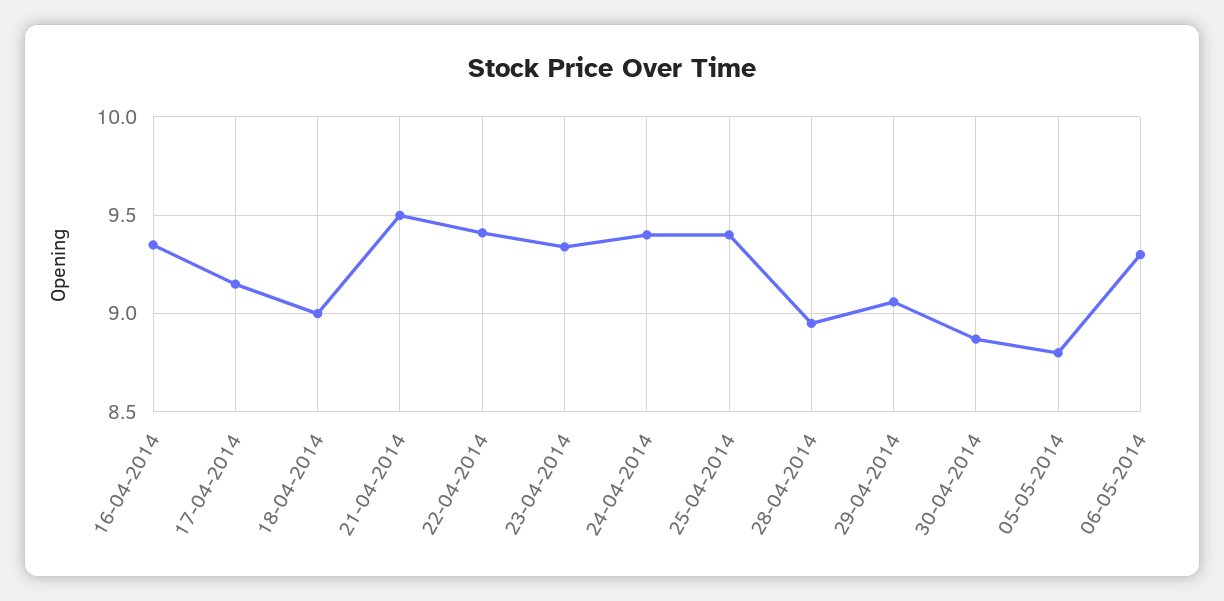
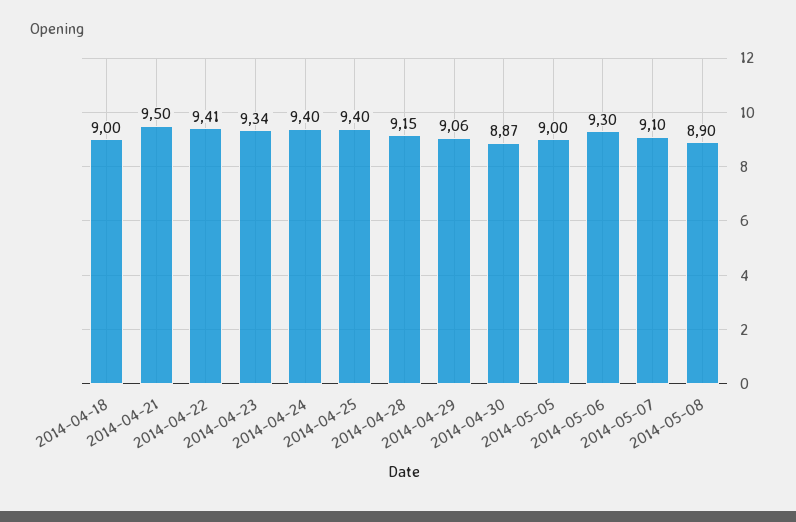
16-04-2014: 9.35 -> none
17-04-2014: 9.15 -> none
28-04-2014: 8.95 -> 9.15
05-05-2014: 8.8 -> 9
2014-05-07: none -> 9.1
2014-05-08: none -> 8.9

